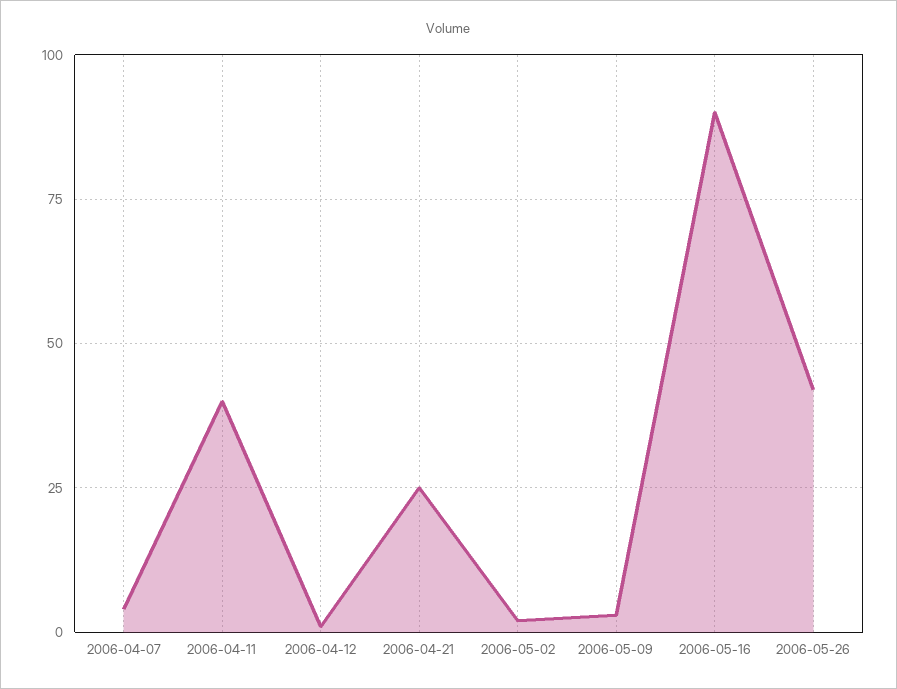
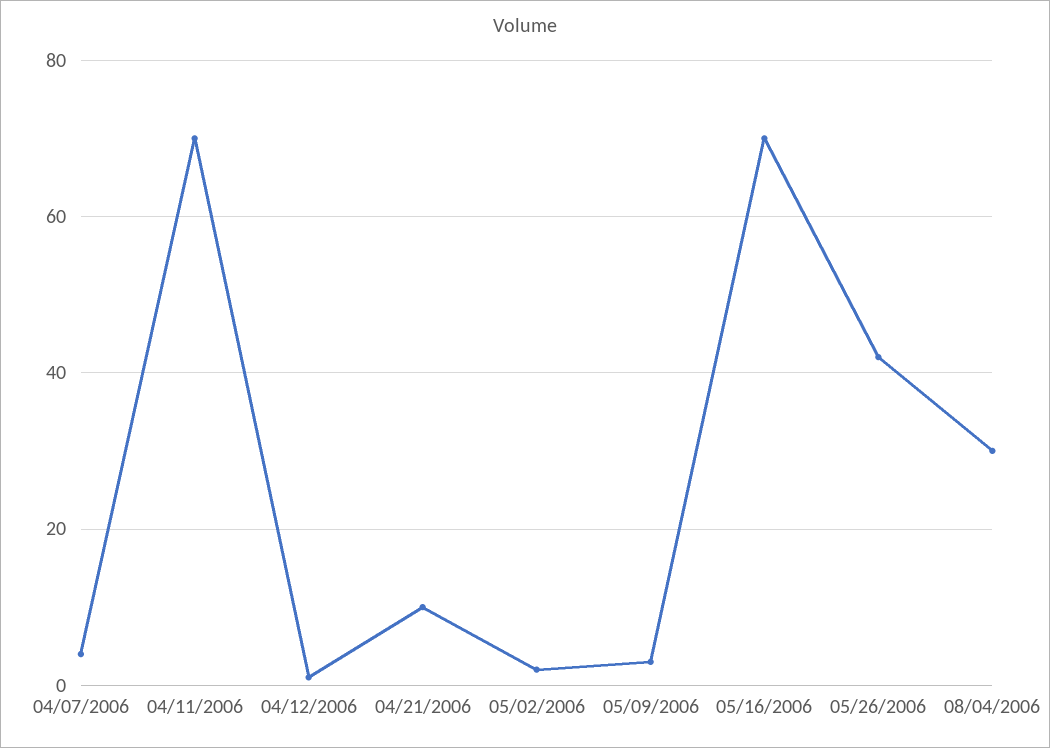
2006-04-11: 40 -> 70
2006-04-21: 25 -> 10
2006-05-16: 90 -> 70
08/04/2006: none -> 30

